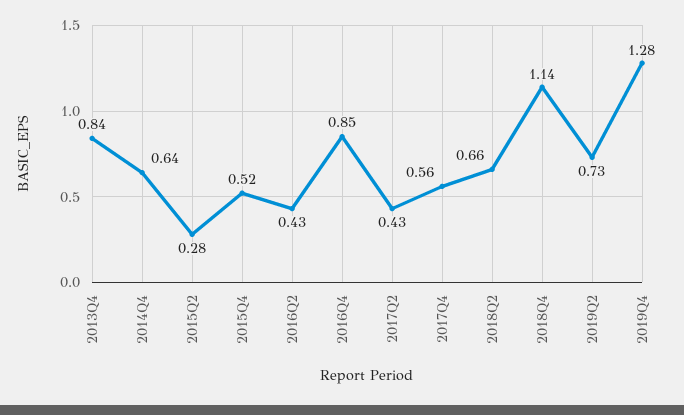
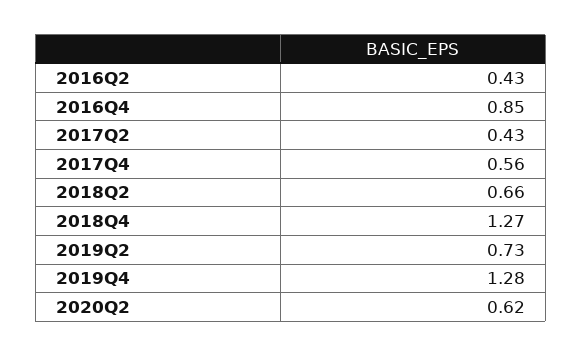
2013Q4: 0.84 -> none
2014Q4: 0.64 -> none
2015Q2: 0.28 -> none
2015Q4: 0.52 -> none
2018Q4: 1.14 -> 1.27
2020Q2: none -> 0.62

